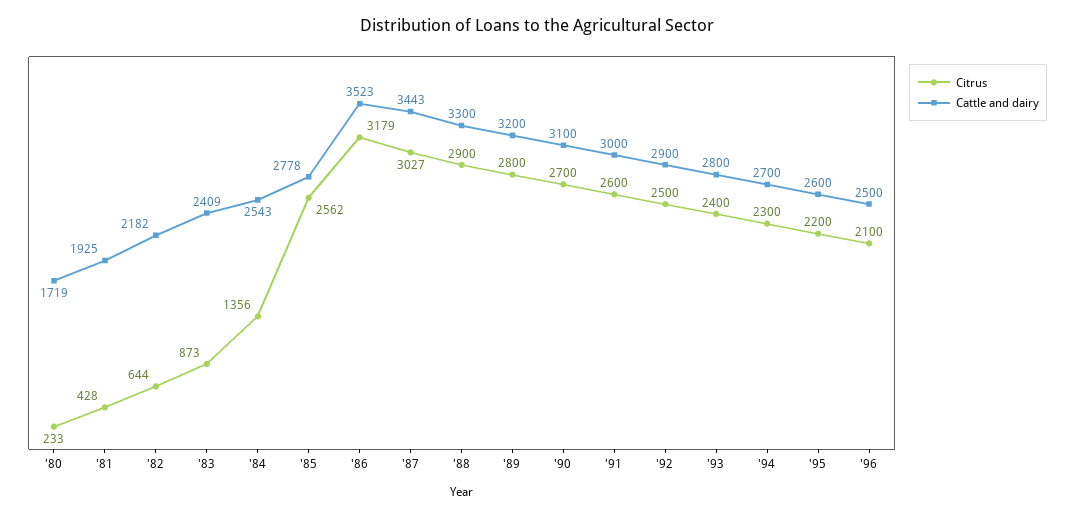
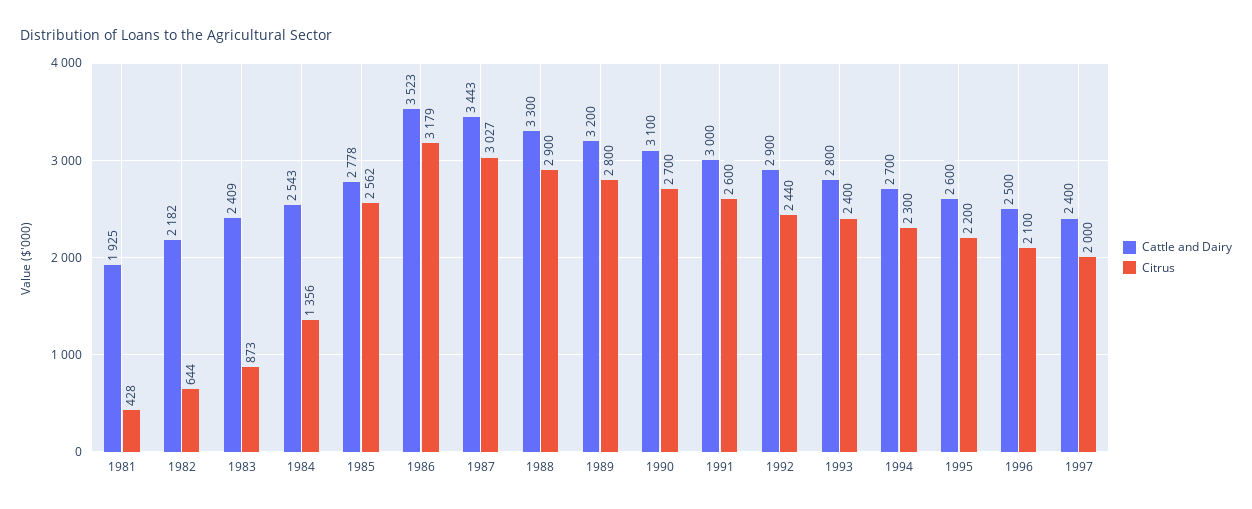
Citrus, '80: 233 -> none
Cattle and dairy, '80: 1719 -> none
Citrus, '92: 2500 -> 2440
Cattle and dairy, 1997: none -> 2400
Citrus, 1997: none -> 2000

